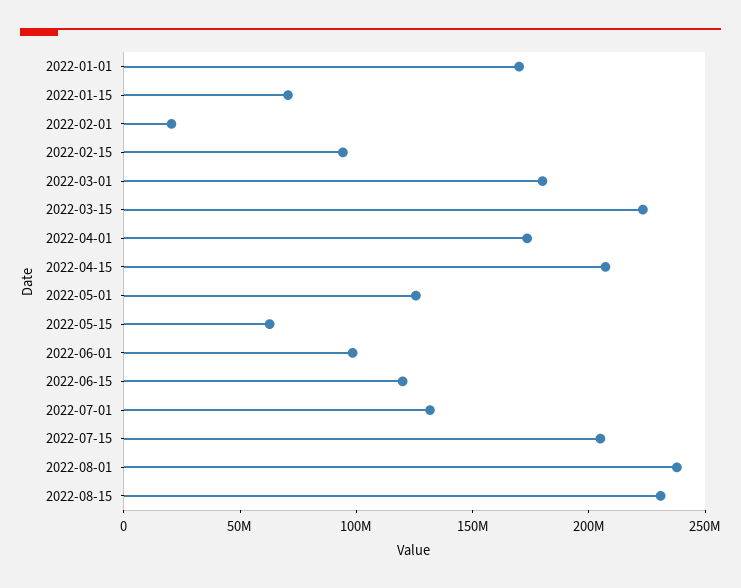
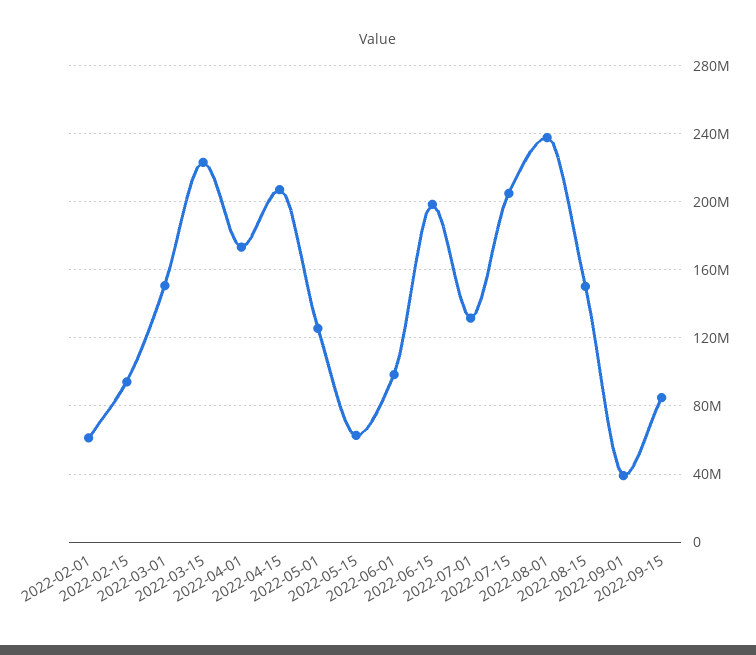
2022-01-01: 170000000 -> none
2022-01-15: 70000000 -> none
2022-02-01: 20000000 -> 60000000
2022-03-01: 180000000 -> 150000000
2022-06-15: 120000000 -> 200000000
2022-08-15: 230000000 -> 150000000
2022-09-01: none -> 40000000
2022-09-15: none -> 85000000

